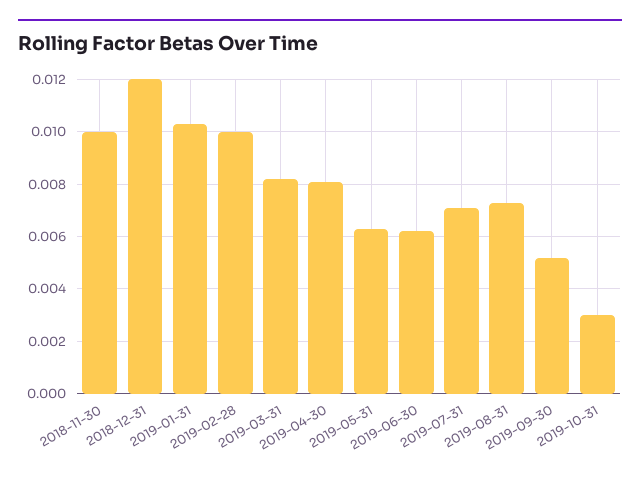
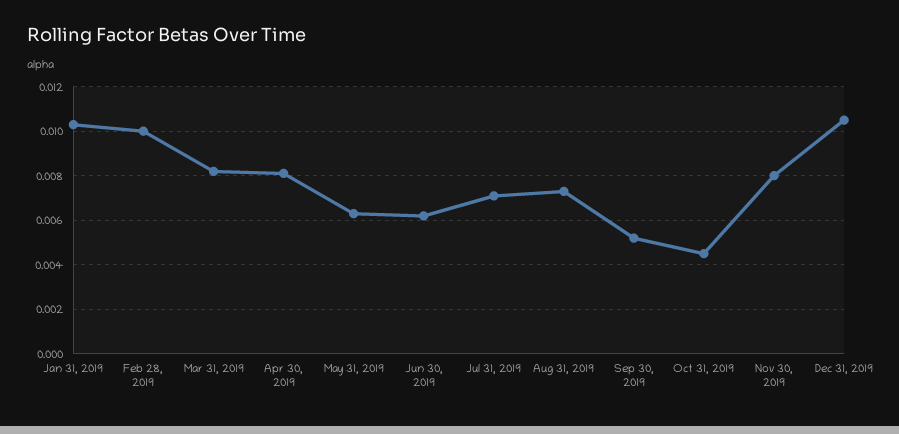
2018-11-30: 0.01 -> none
2018-12-31: 0.012 -> none
2019-10-31: 0.003 -> 0.0045
Nov 30, 2019: none -> 0.008
Dec 31, 2019: none -> 0.0105

